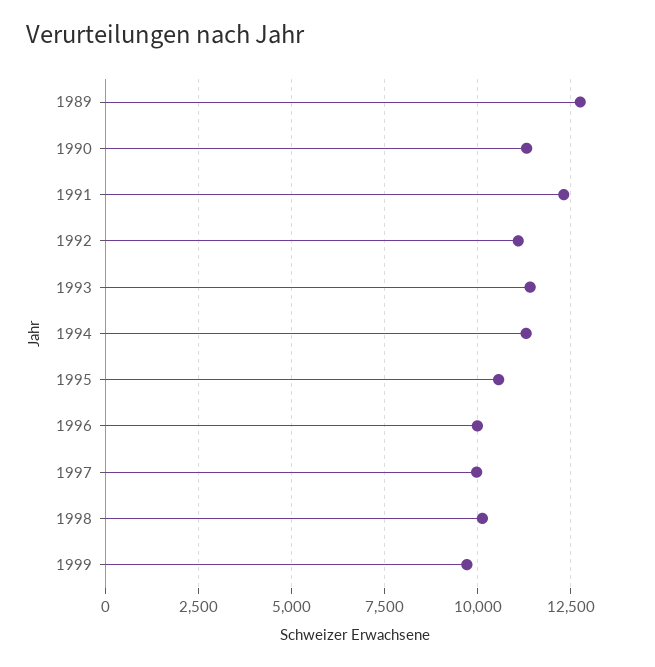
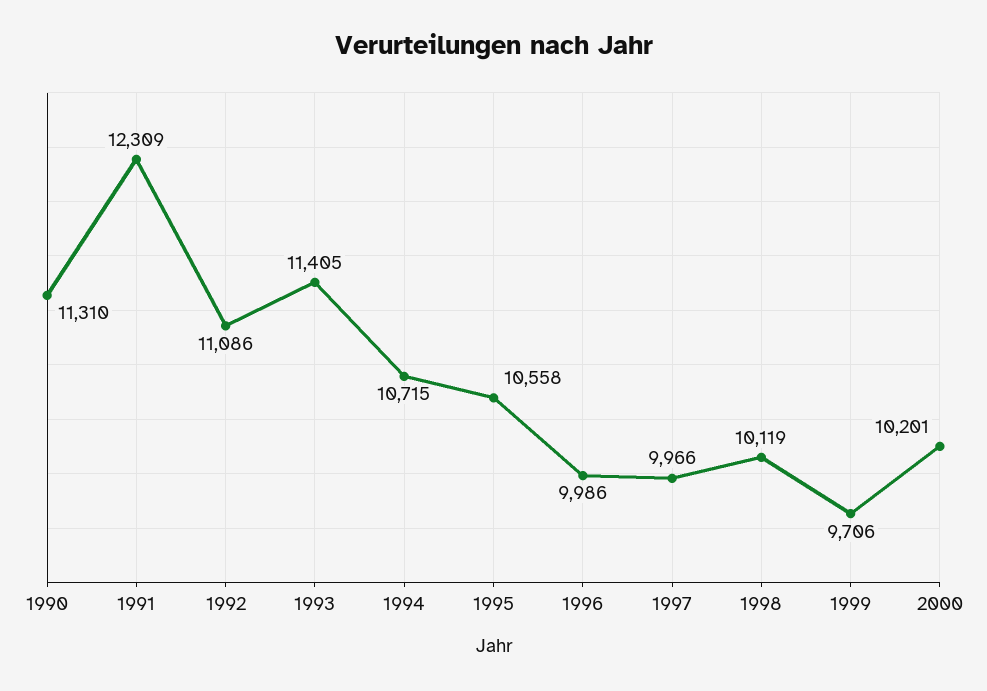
1989: 12750 -> none
1994: 11250 -> 10715
2000: none -> 10201

